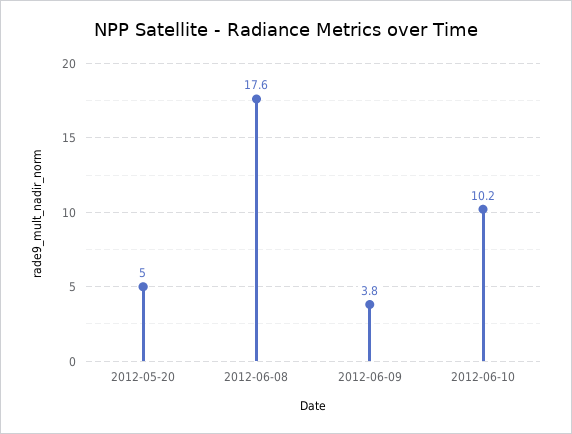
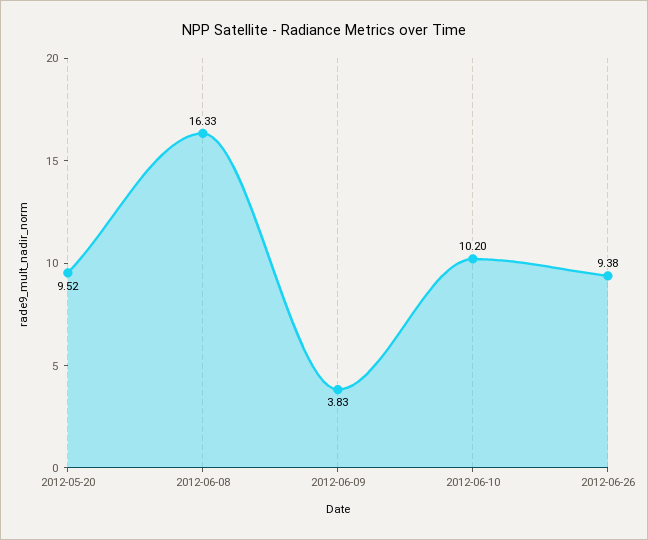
2012-05-20: 5 -> 9.52
2012-06-08: 17.6 -> 16.33
2012-06-26: none -> 9.38

